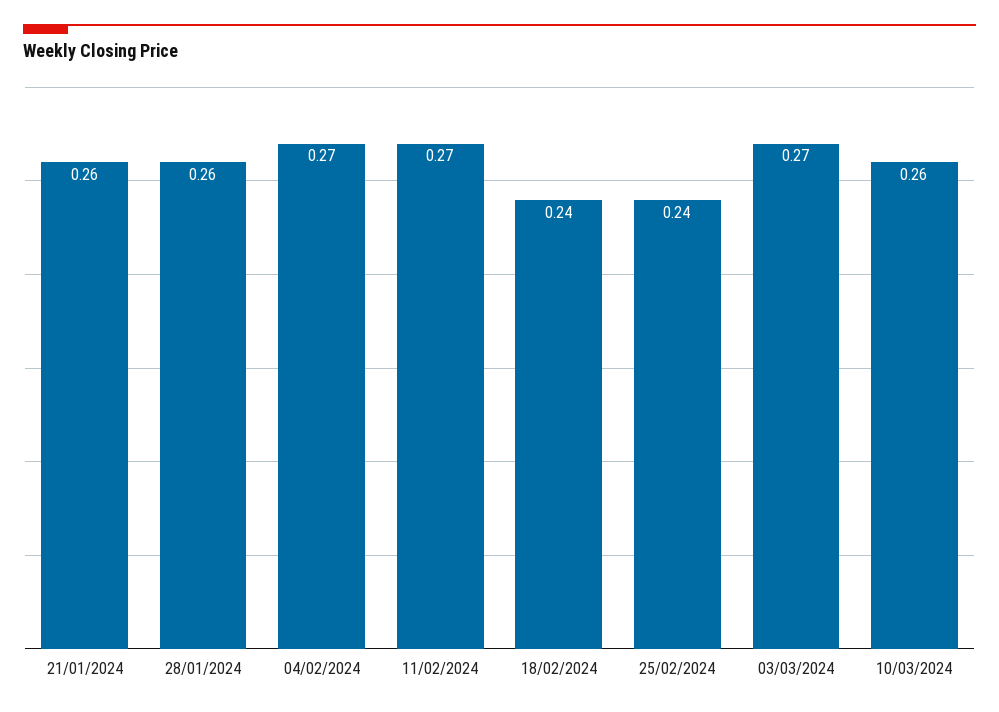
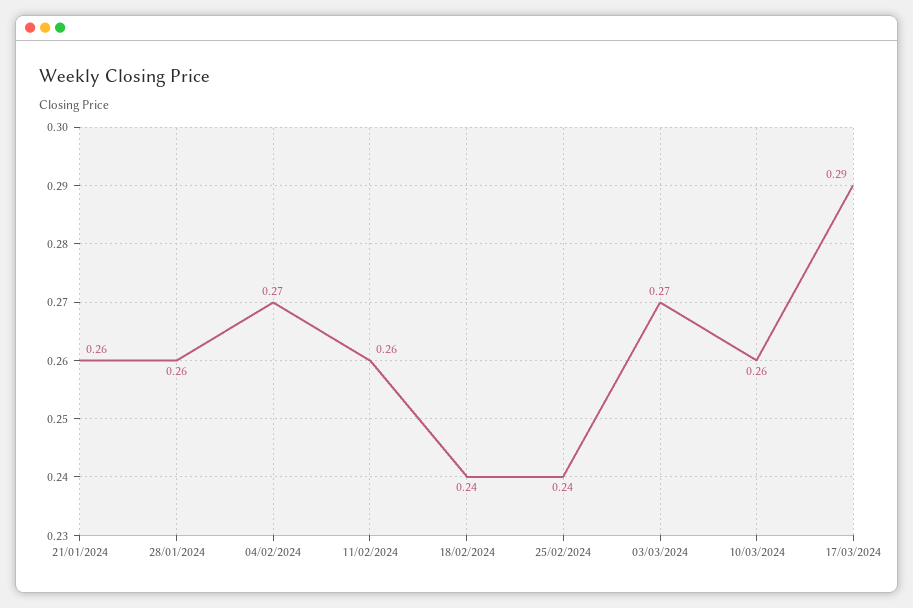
11/02/2024: 0.27 -> 0.26
17/03/2024: none -> 0.29

